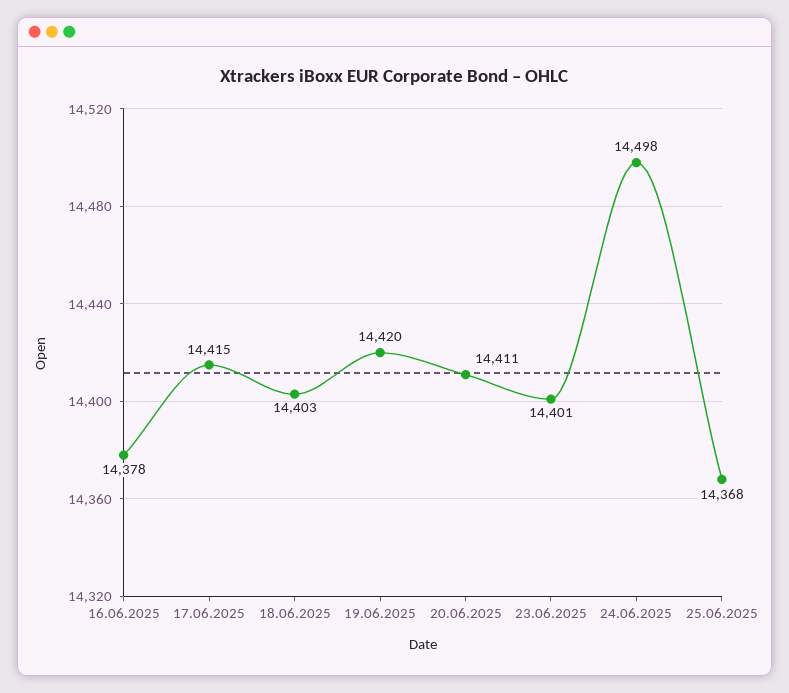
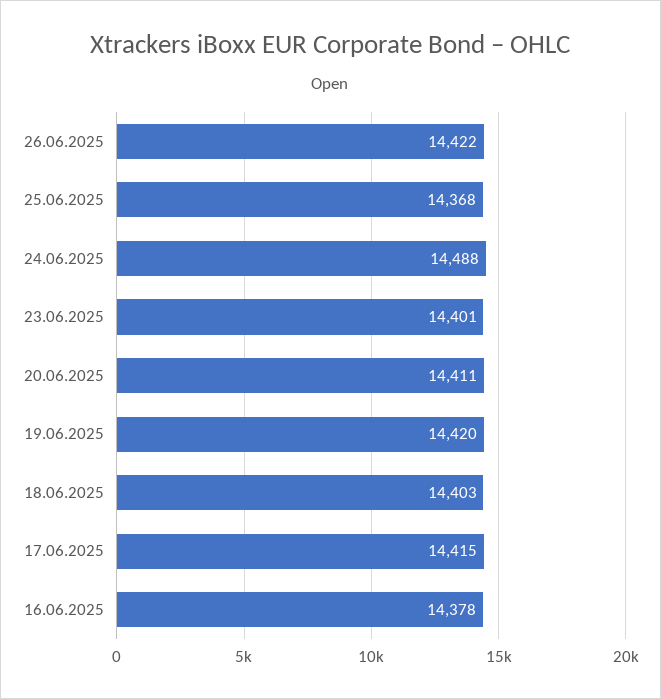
24.06.2025: 14498 -> 14488
26.06.2025: none -> 14422

